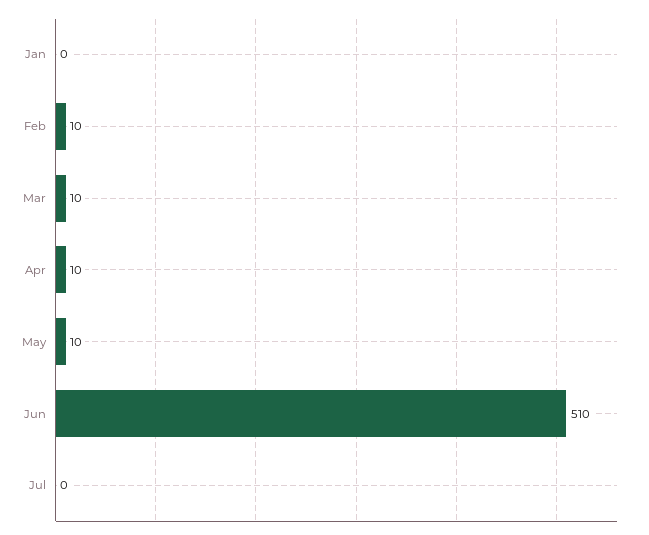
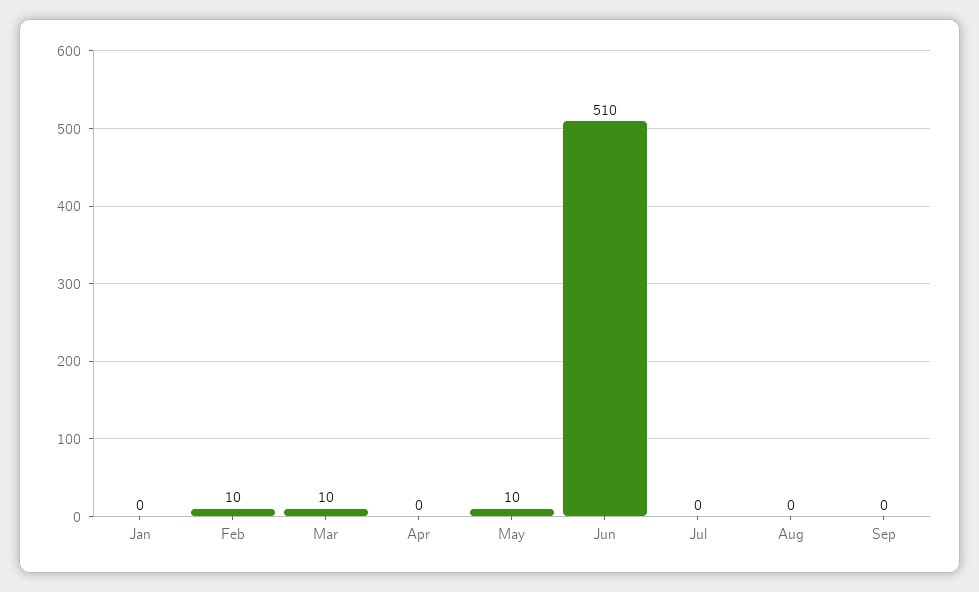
Apr: 10 -> 0
Aug: none -> 0
Sep: none -> 0

